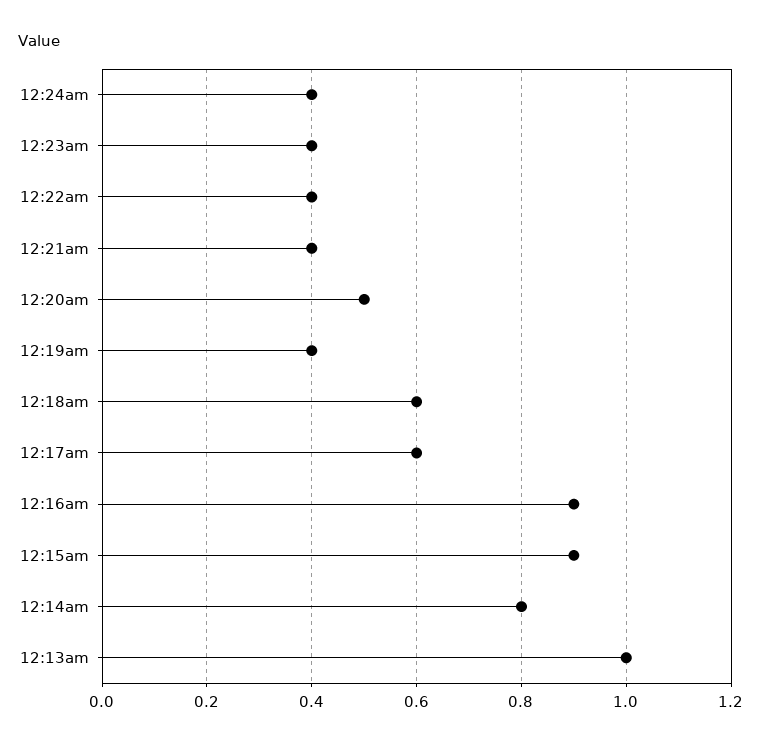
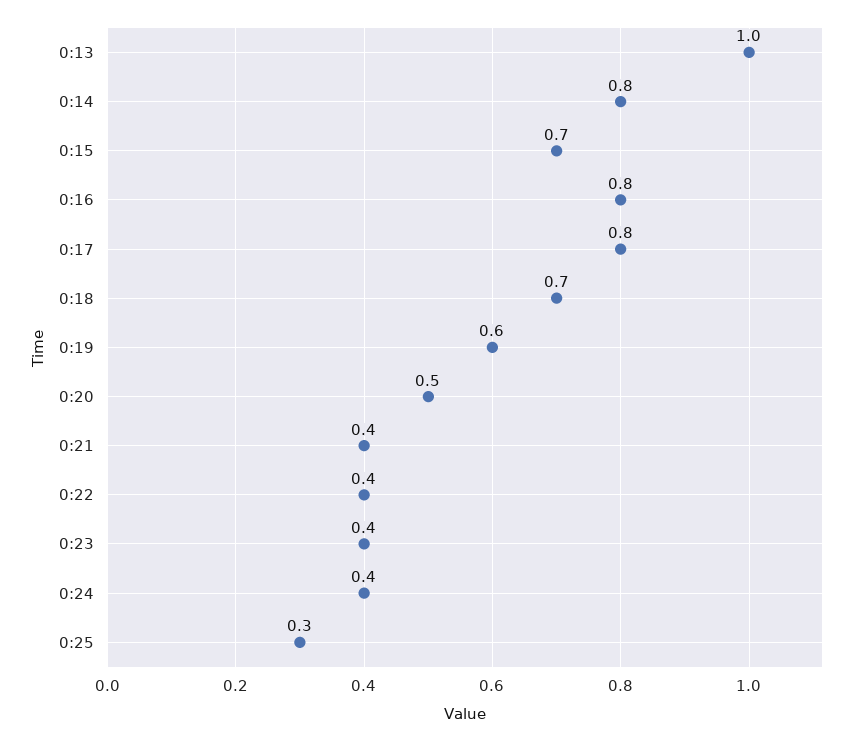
12:19am: 0.4 -> 0.6
12:18am: 0.6 -> 0.7
12:17am: 0.6 -> 0.8
12:16am: 0.9 -> 0.8
12:15am: 0.9 -> 0.7
0:25: none -> 0.3

